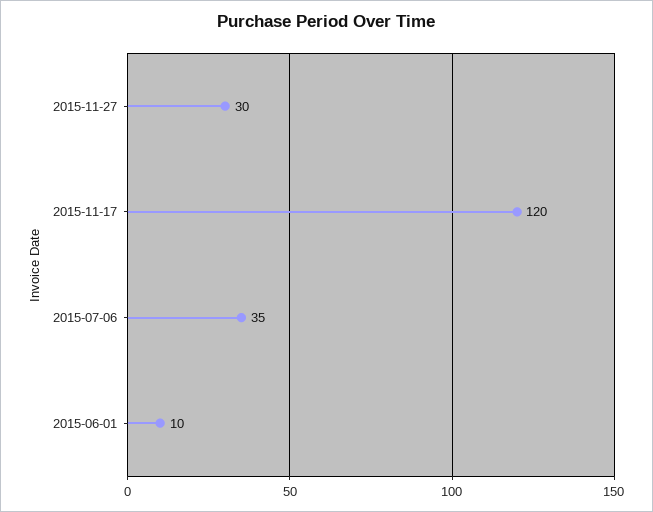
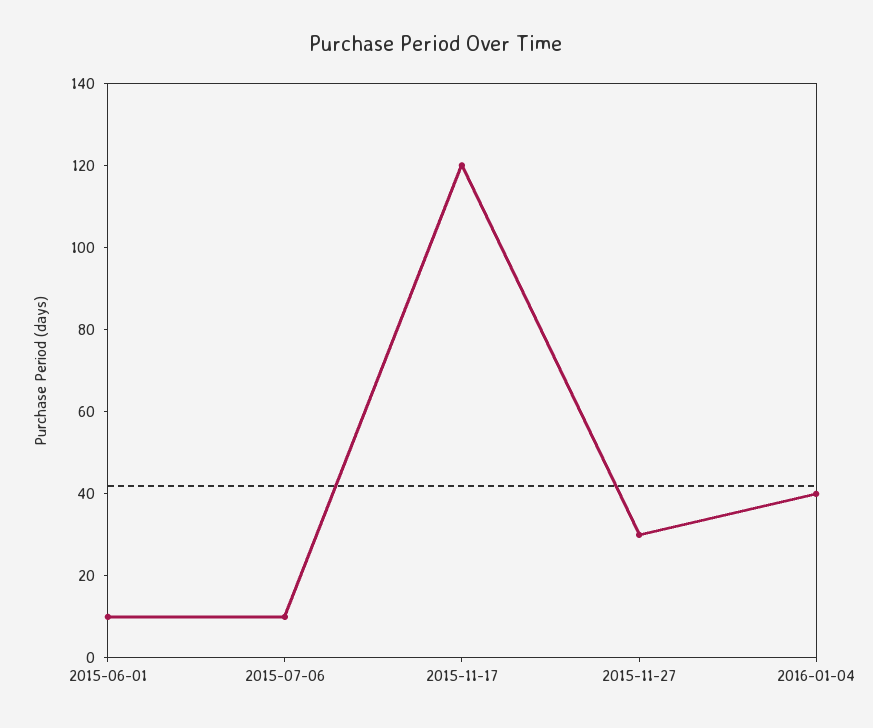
2015-07-06: 35 -> 10
2016-01-04: none -> 40

